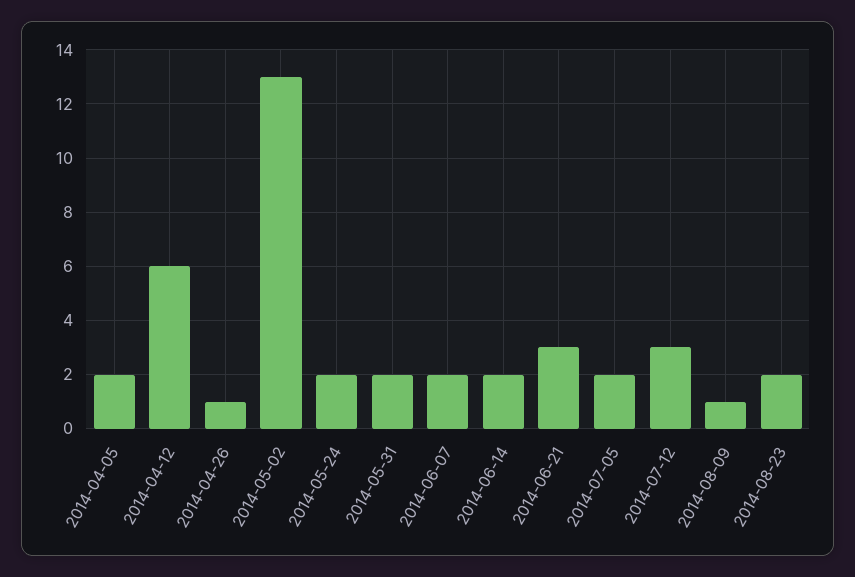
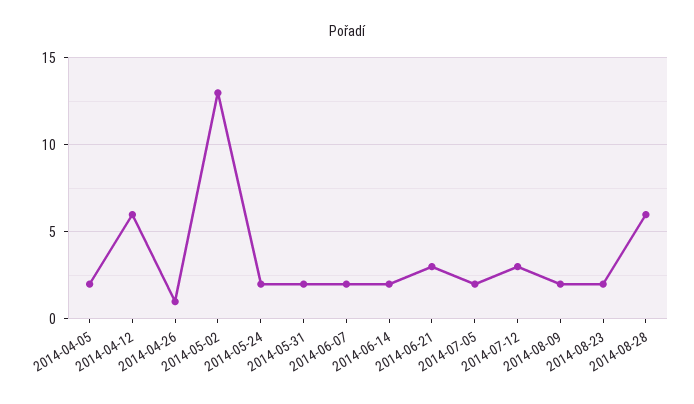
2014-08-09: 1 -> 2
2014-08-28: none -> 6

